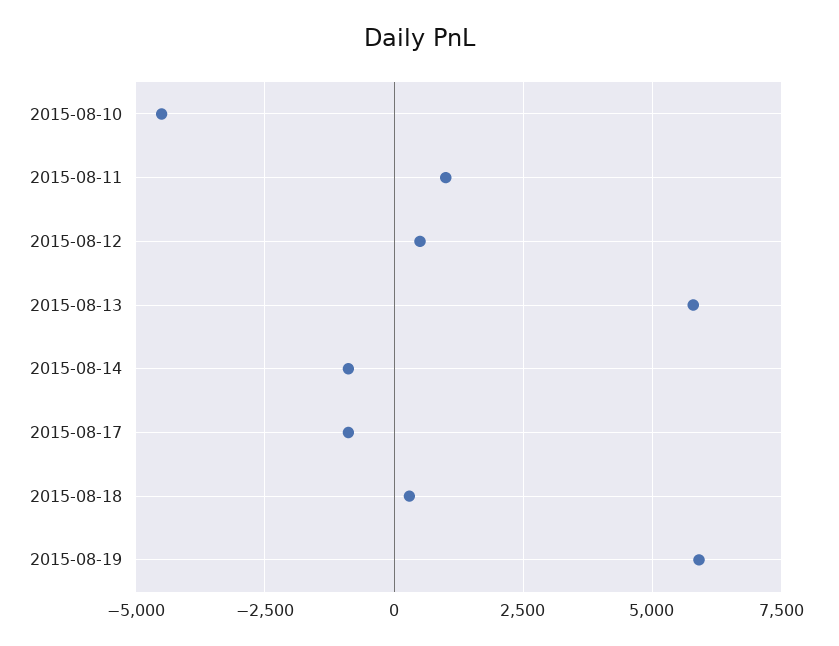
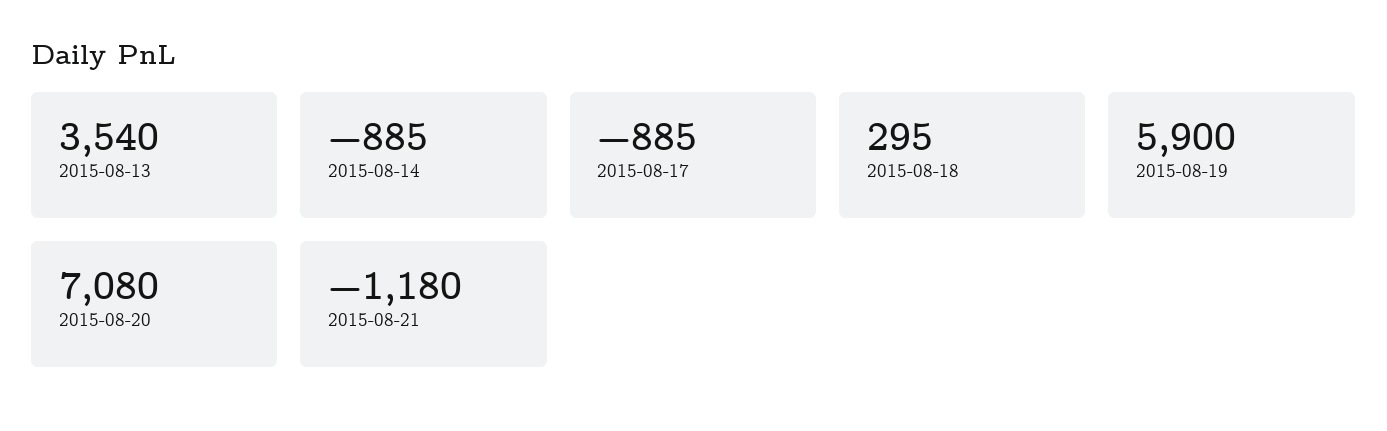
2015-08-10: -4500 -> none
2015-08-11: 1000 -> none
2015-08-12: 500 -> none
2015-08-13: 5750 -> 3540
2015-08-20: none -> 7080
2015-08-21: none -> -1180

